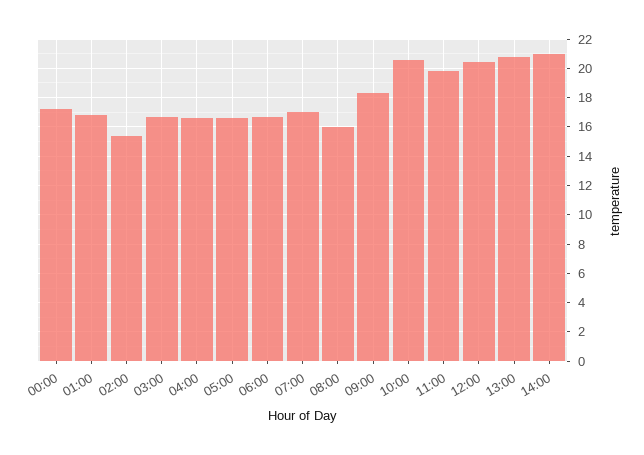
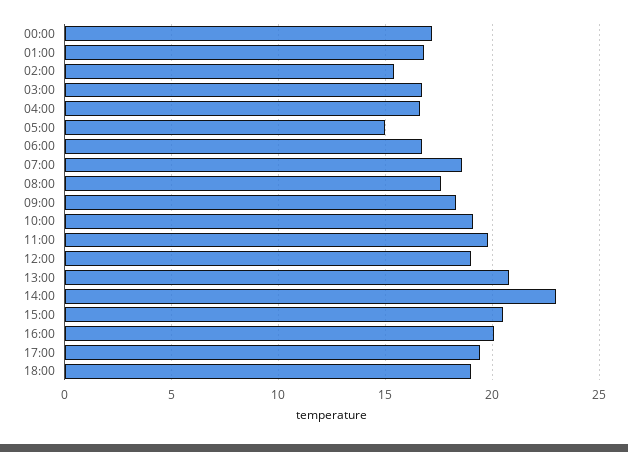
05:00: 16.5 -> 15
07:00: 17 -> 18.5
08:00: 16 -> 17.5
10:00: 20.5 -> 19
12:00: 20.5 -> 19
14:00: 21 -> 23
15:00: none -> 20.5
16:00: none -> 20
17:00: none -> 19.5
18:00: none -> 19

